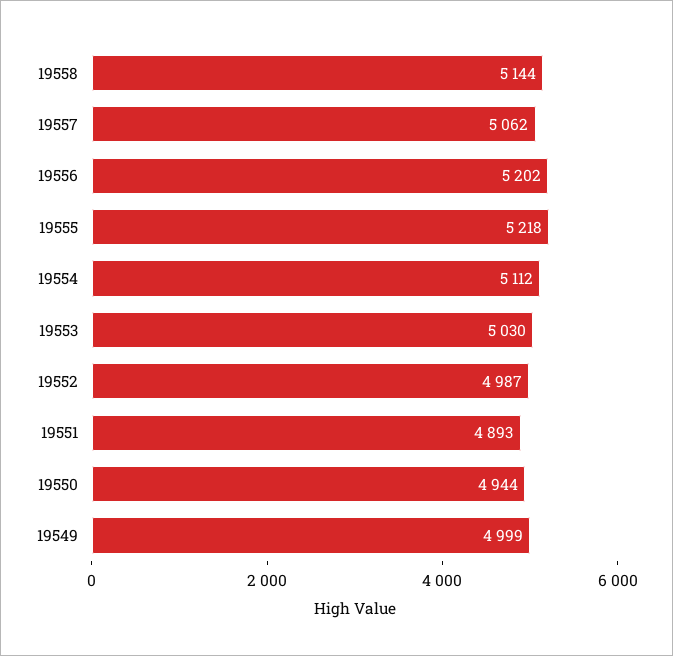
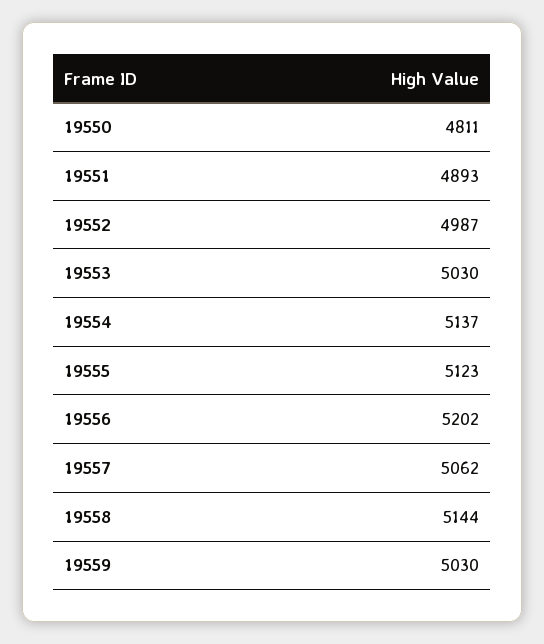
19555: 5218 -> 5123
19554: 5112 -> 5137
19550: 4944 -> 4811
19549: 4999 -> none
19559: none -> 5030

